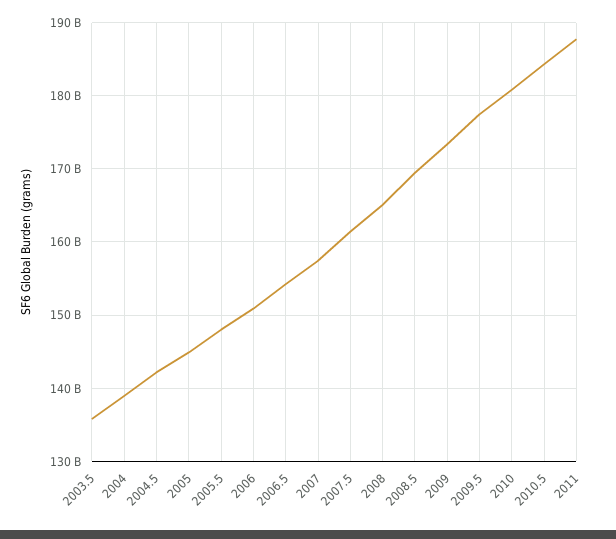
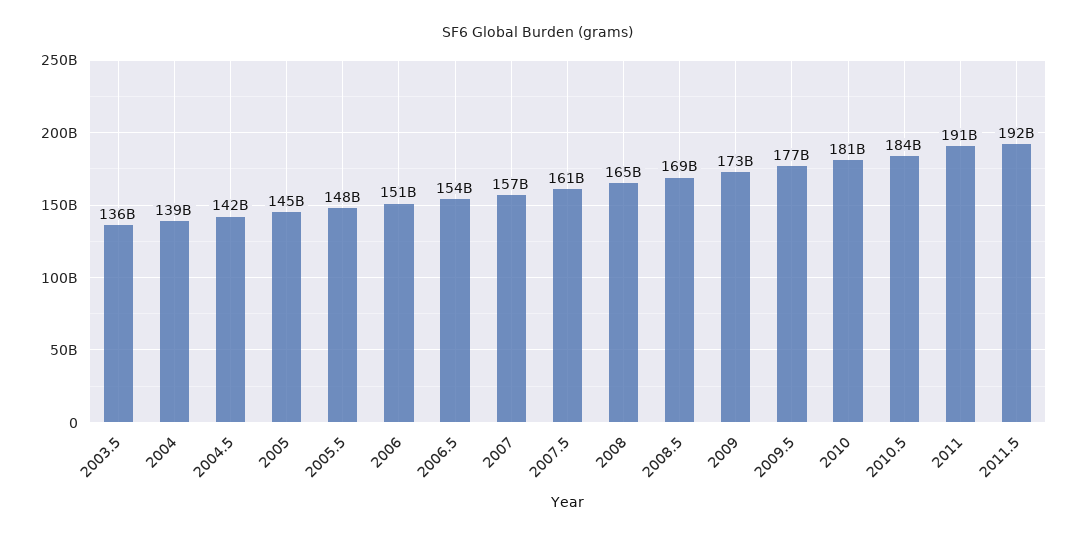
2011: 188000000000 -> 191000000000
2011.5: none -> 192000000000

